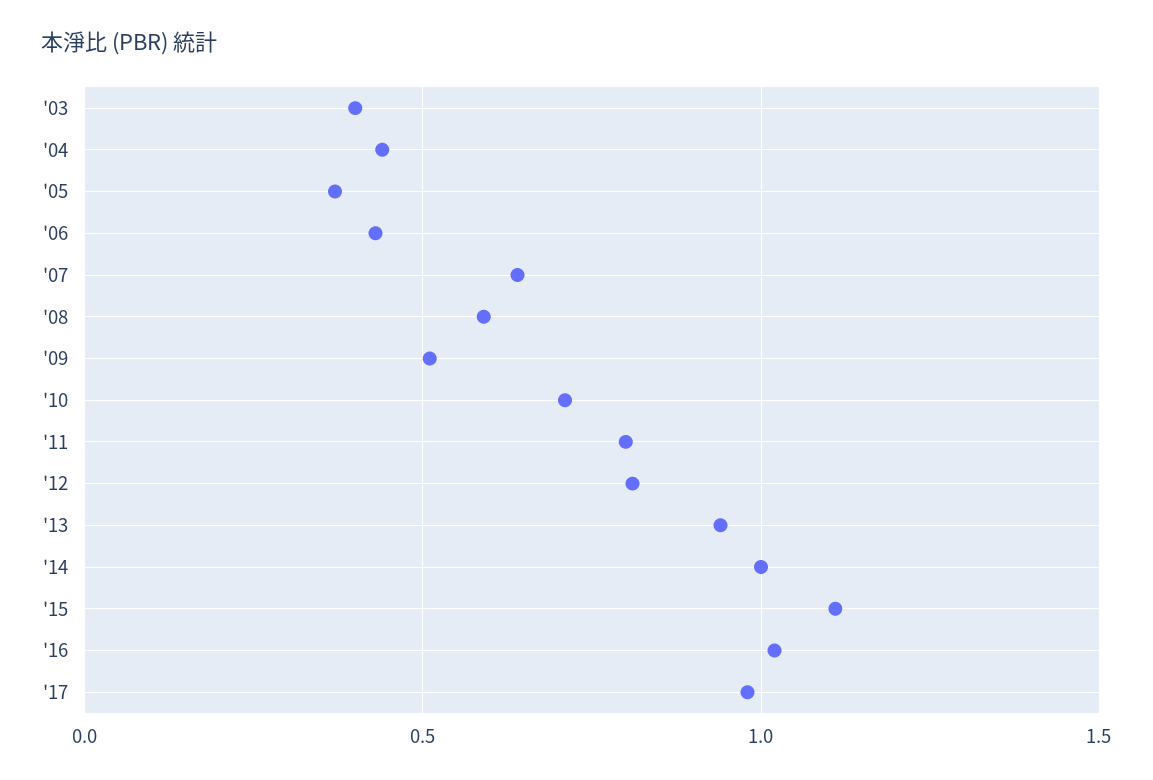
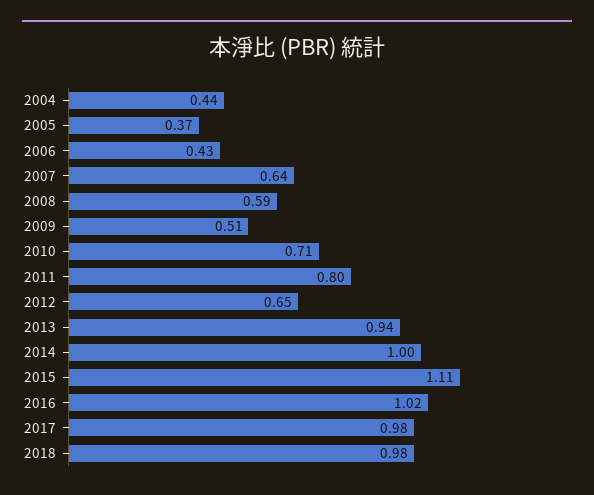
'03: 0.4 -> none
'12: 0.8 -> 0.65
2018: none -> 0.98

